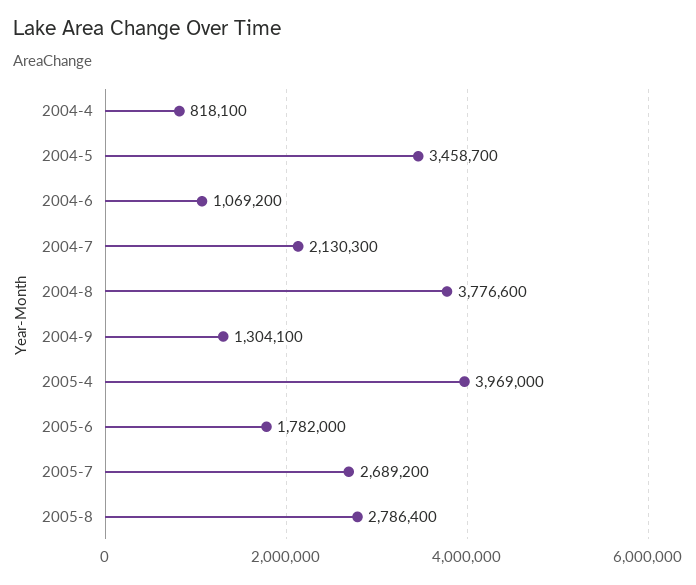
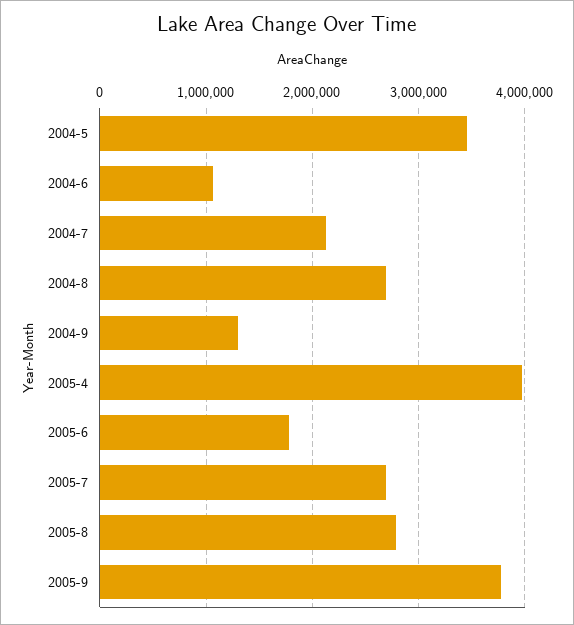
2004-4: 818100 -> none
2004-8: 3776600 -> 2700000
2005-9: none -> 3800000

